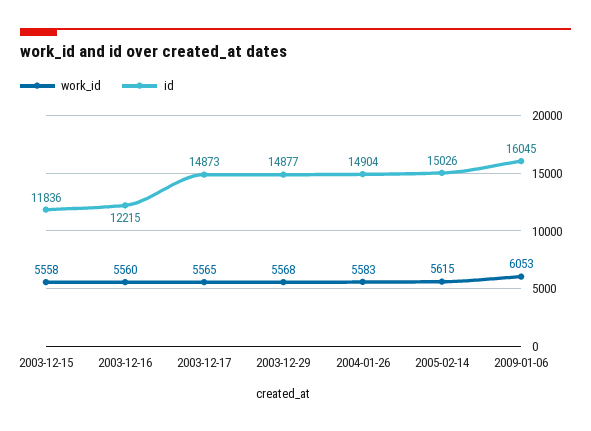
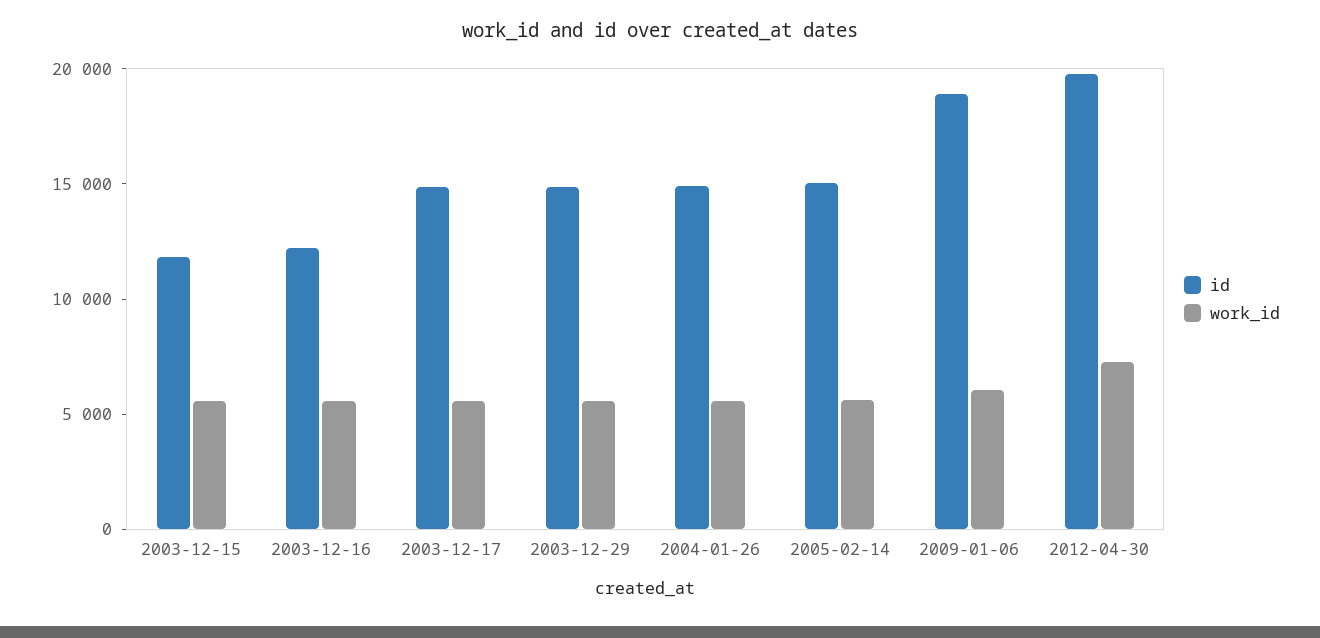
id, 2009-01-06: 16045 -> 19000
id, 2012-04-30: none -> 20000
work_id, 2012-04-30: none -> 7000

